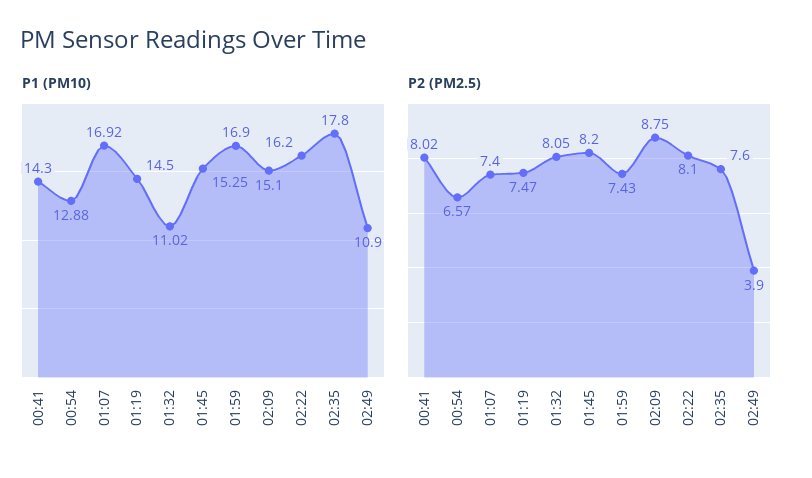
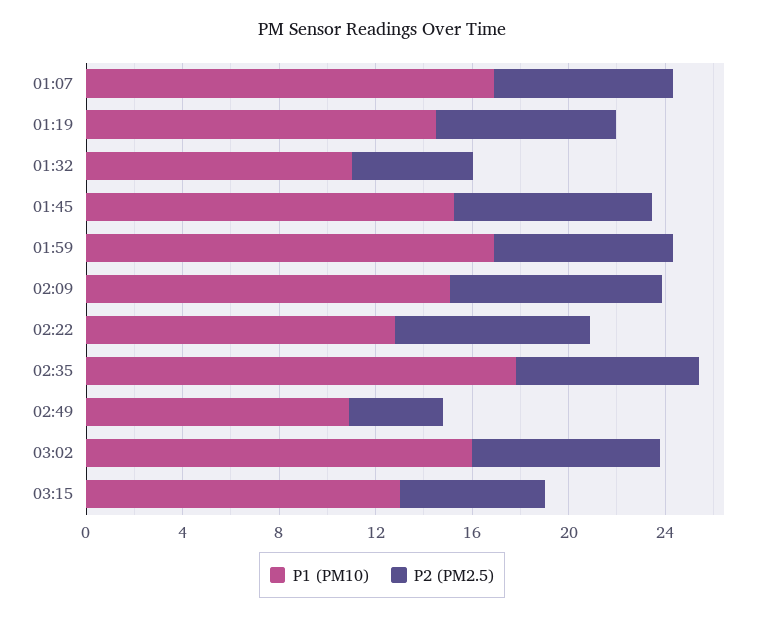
P1 (PM10), 00:41: 14.3 -> none
P1 (PM10), 00:54: 12.88 -> none
P1 (PM10), 02:22: 16.2 -> 13
P2 (PM2.5), 00:41: 8.02 -> none
P2 (PM2.5), 00:54: 6.57 -> none
P2 (PM2.5), 01:32: 8.05 -> 5
P1 (PM10), 03:02: none -> 16
P2 (PM2.5), 03:02: none -> 8
P1 (PM10), 03:15: none -> 13
P2 (PM2.5), 03:15: none -> 6

